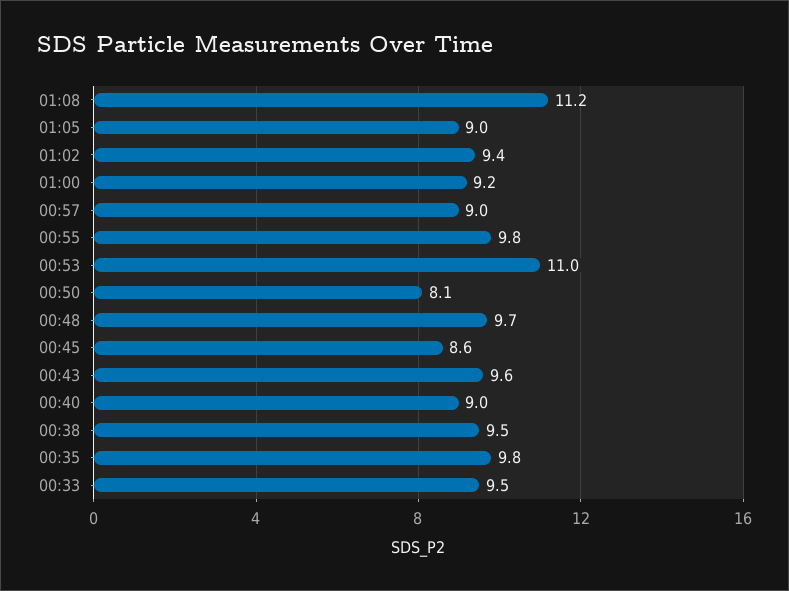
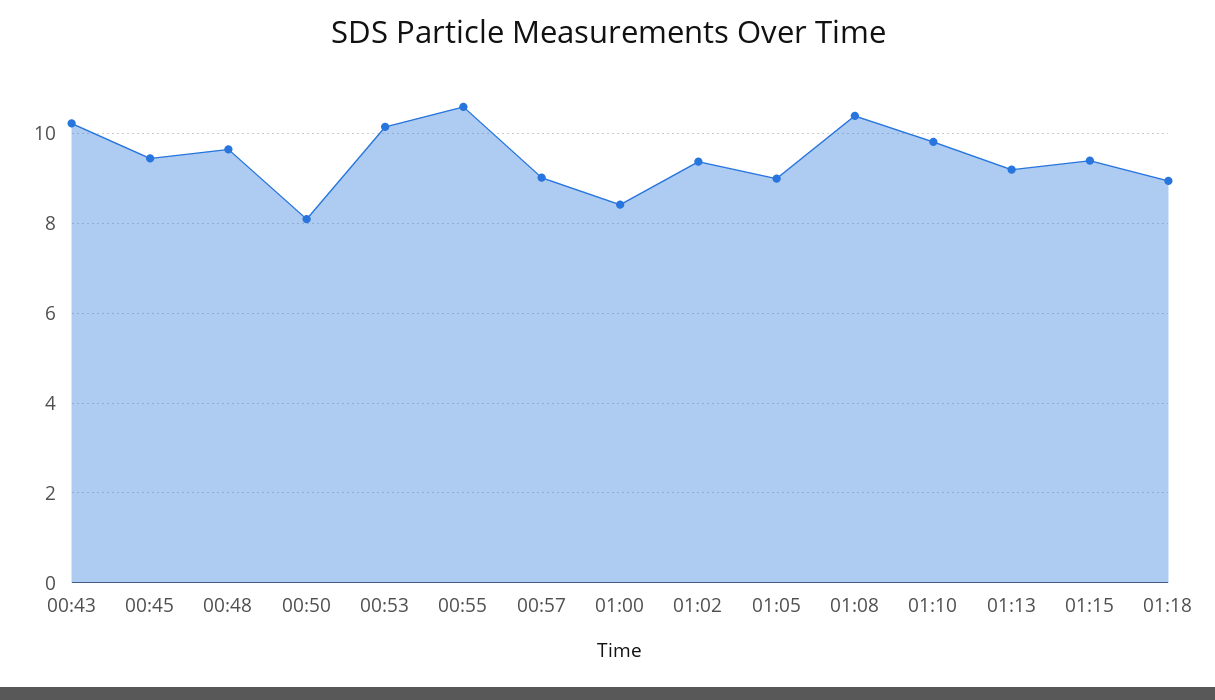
01:08: 11.2 -> 10.4
01:00: 9.2 -> 8.4
00:55: 9.8 -> 10.6
00:53: 11 -> 10.2
00:45: 8.6 -> 9.4
00:43: 9.6 -> 10.2
00:40: 9 -> none
00:38: 9.5 -> none
00:35: 9.8 -> none
00:33: 9.5 -> none
01:10: none -> 9.8
01:13: none -> 9.2
01:15: none -> 9.4
01:18: none -> 9

